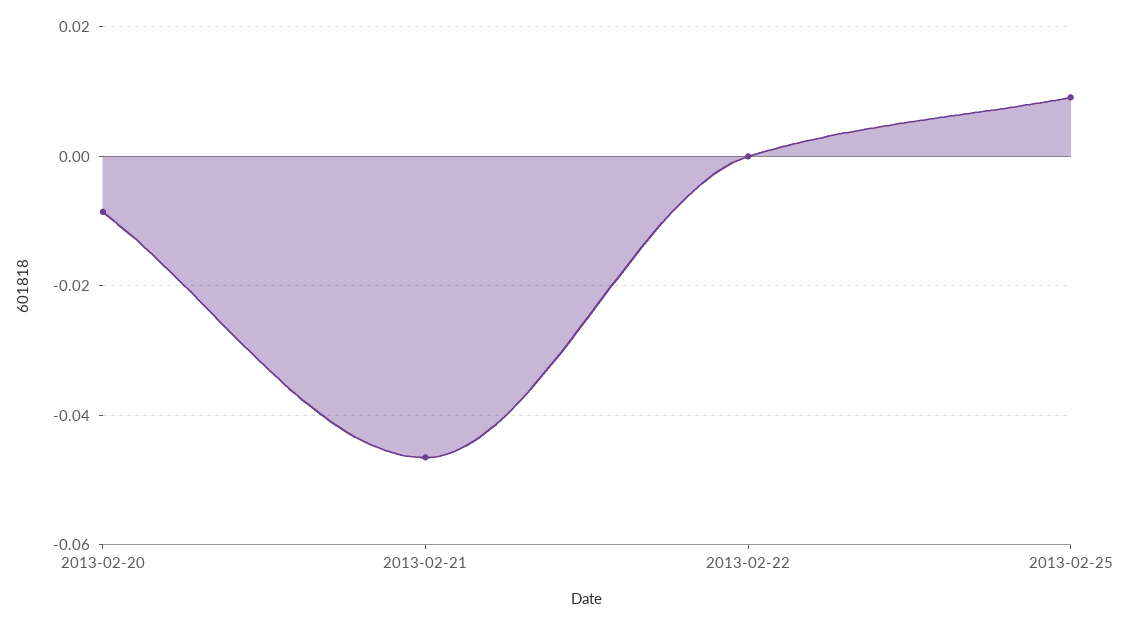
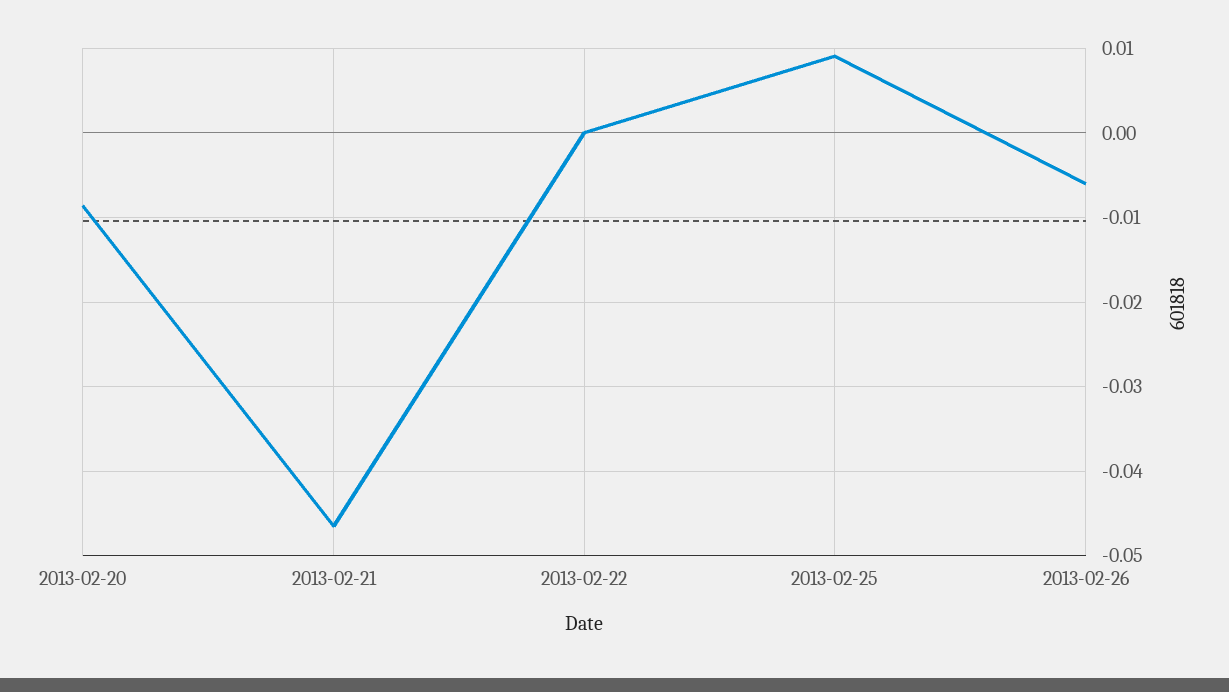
2013-02-26: none -> -0.006

